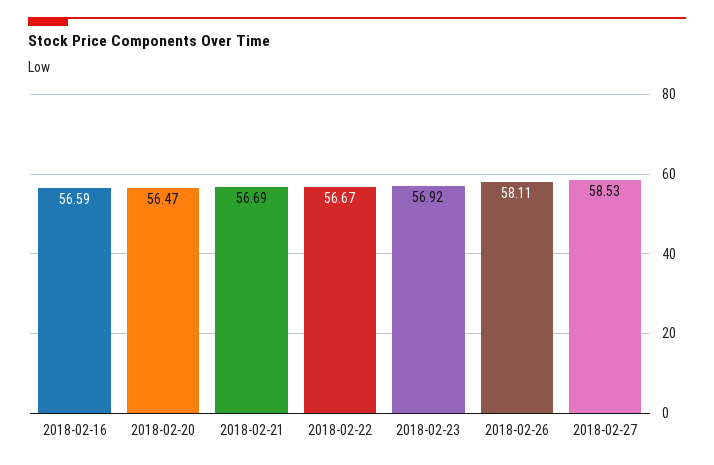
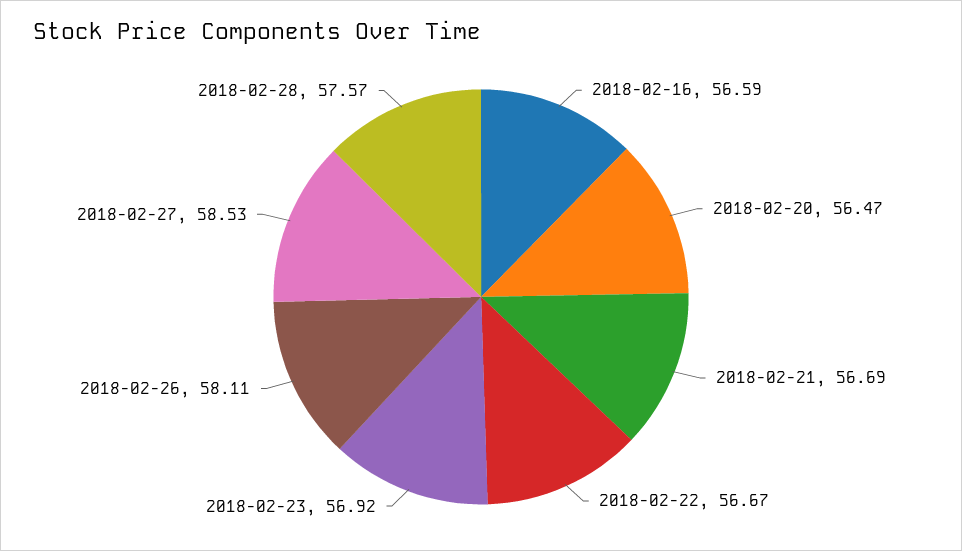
2018-02-28: none -> 57.57

